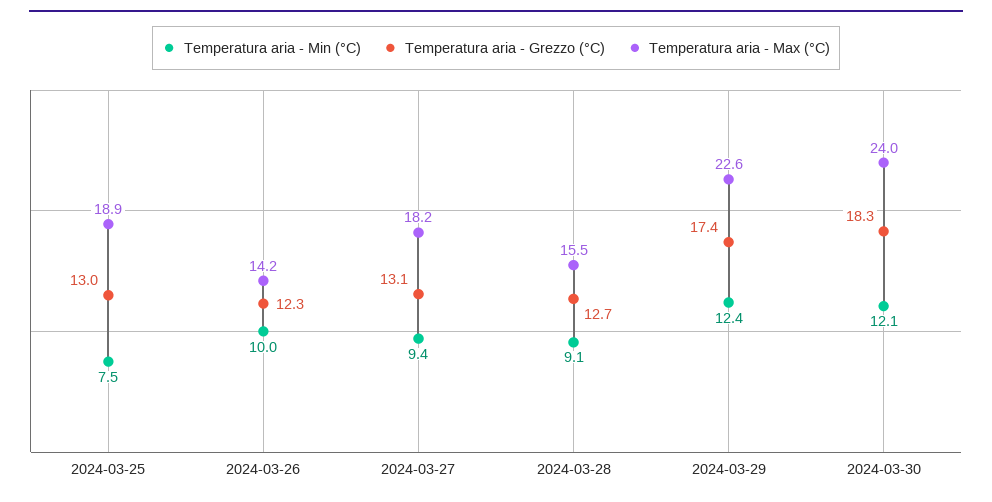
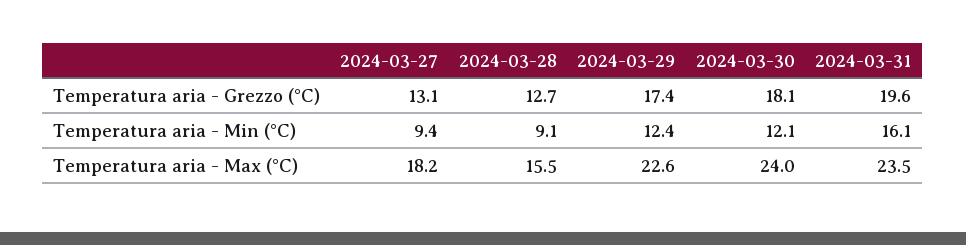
Temperatura aria - Min (°C), 2024-03-25: 7.5 -> none
Temperatura aria - Grezzo (°C), 2024-03-25: 13 -> none
Temperatura aria - Max (°C), 2024-03-25: 18.9 -> none
Temperatura aria - Min (°C), 2024-03-26: 10 -> none
Temperatura aria - Grezzo (°C), 2024-03-26: 12.3 -> none
Temperatura aria - Max (°C), 2024-03-26: 14.2 -> none
Temperatura aria - Grezzo (°C), 2024-03-30: 18.3 -> 18.1
Temperatura aria - Grezzo (°C), 2024-03-31: none -> 19.6
Temperatura aria - Min (°C), 2024-03-31: none -> 16.1
Temperatura aria - Max (°C), 2024-03-31: none -> 23.5

